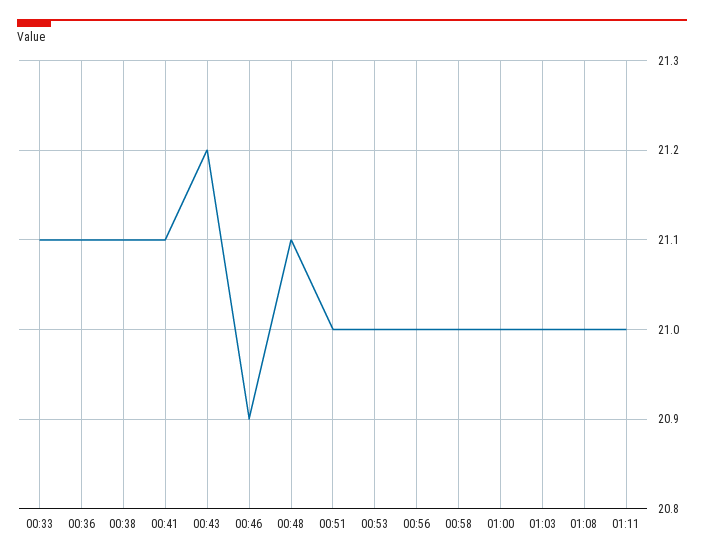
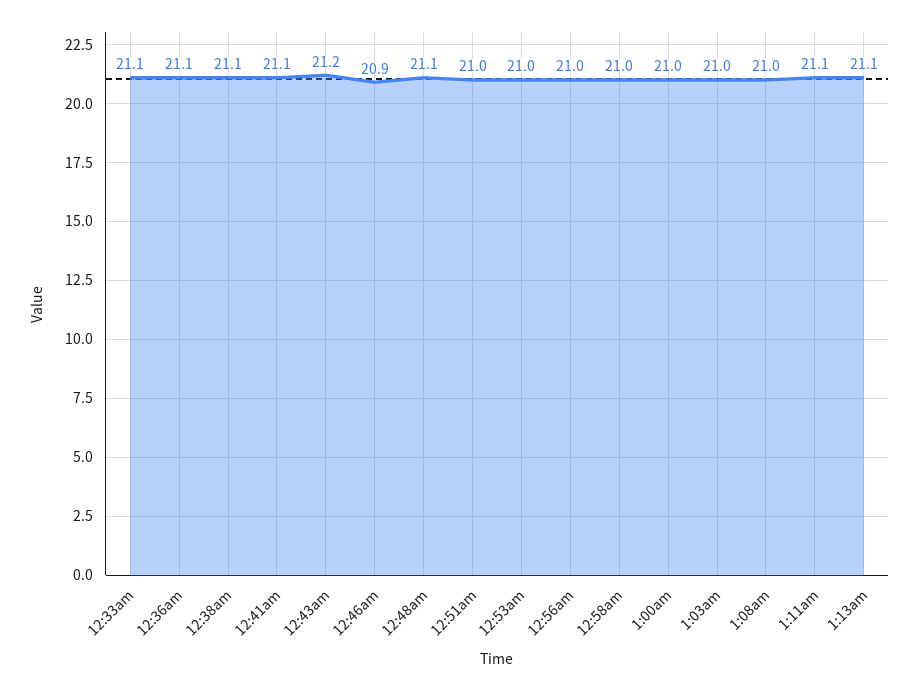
01:11: 21 -> 21.1
1:13am: none -> 21.1

